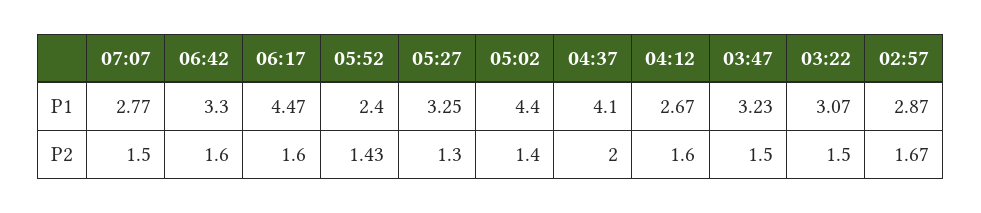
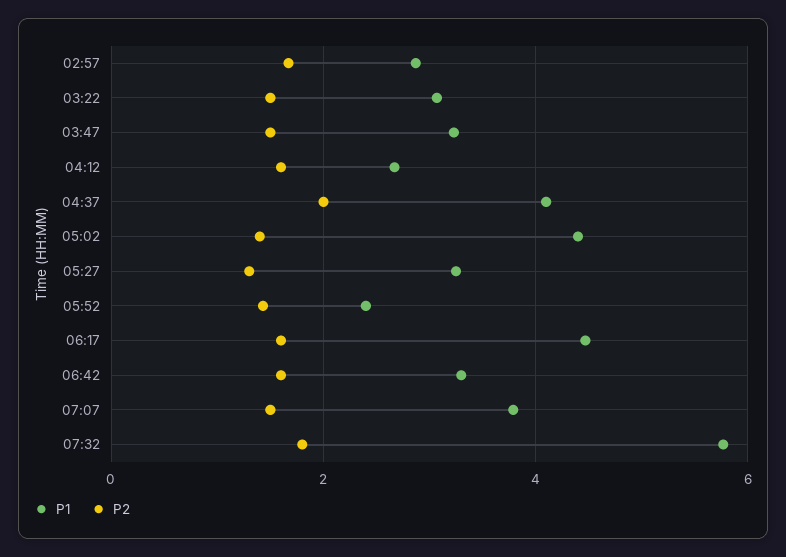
P1, 07:07: 2.77 -> 3.8
P1, 07:32: none -> 5.8
P2, 07:32: none -> 1.8

